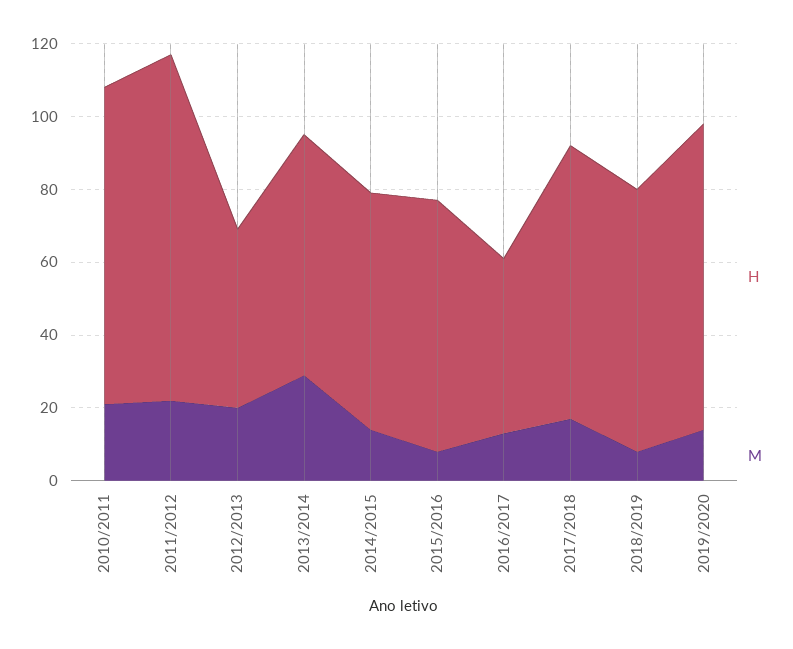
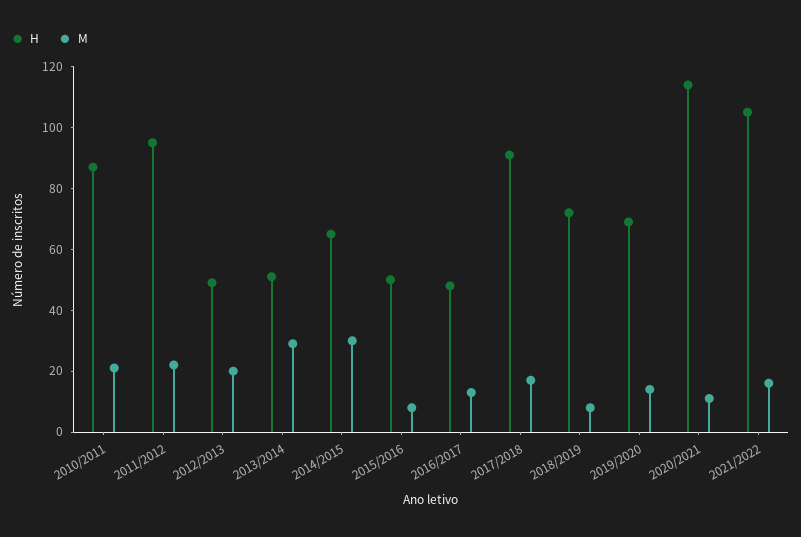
H, 2013/2014: 65 -> 50
M, 2014/2015: 15 -> 30
H, 2015/2016: 70 -> 50
H, 2017/2018: 75 -> 90
H, 2019/2020: 85 -> 70
H, 2020/2021: none -> 115
M, 2020/2021: none -> 10
H, 2021/2022: none -> 105
M, 2021/2022: none -> 15

